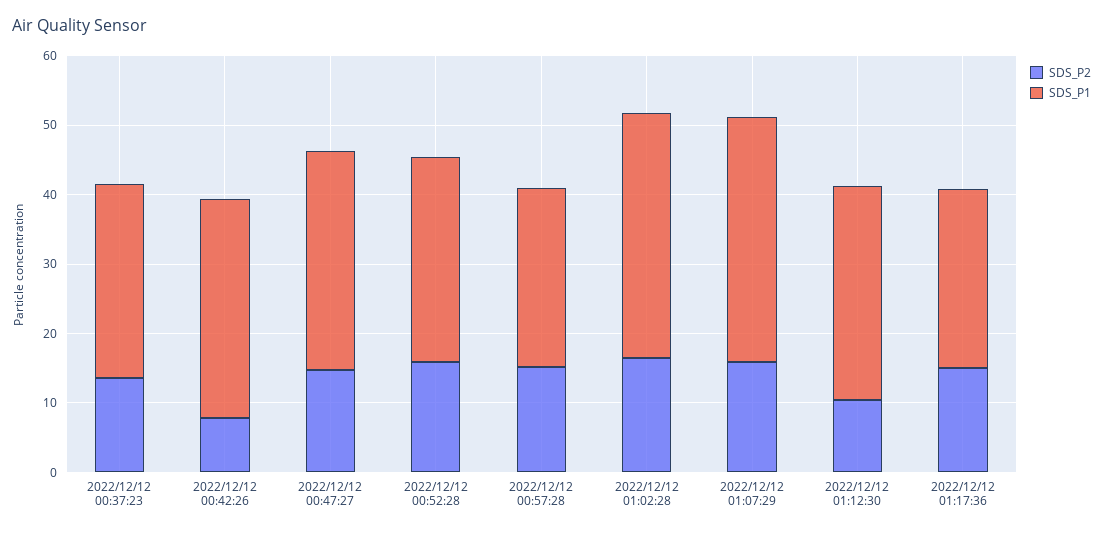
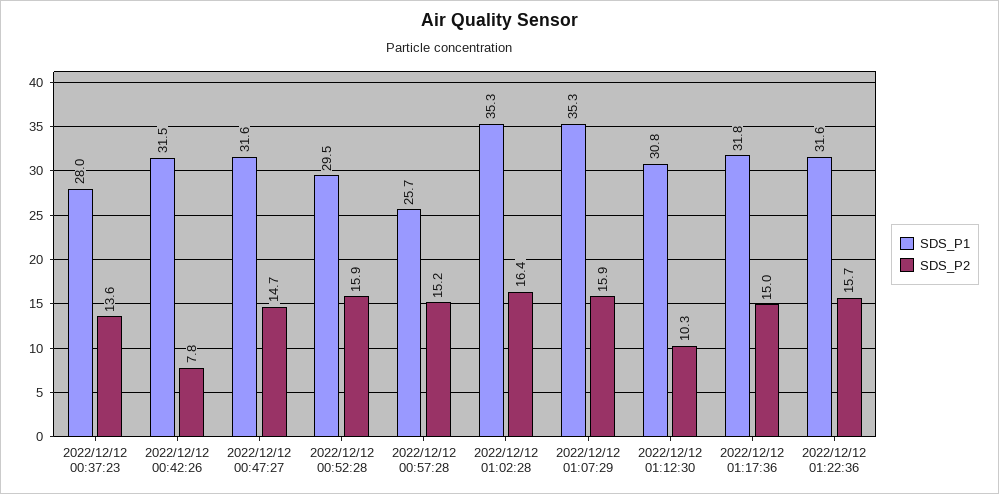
SDS_P1, 2022/12/12 01:17:36: 26 -> 31.8
SDS_P1, 2022/12/12 01:22:36: none -> 31.6
SDS_P2, 2022/12/12 01:22:36: none -> 15.7

